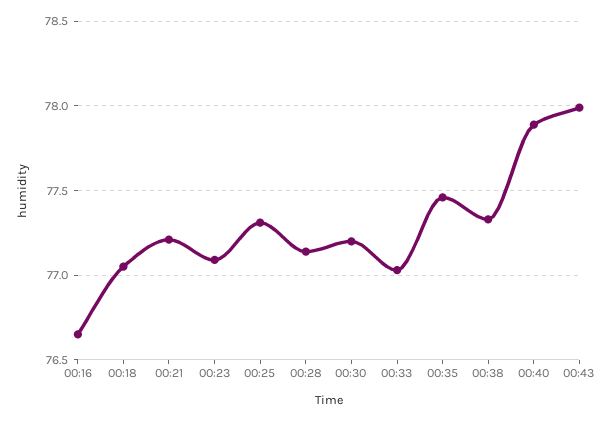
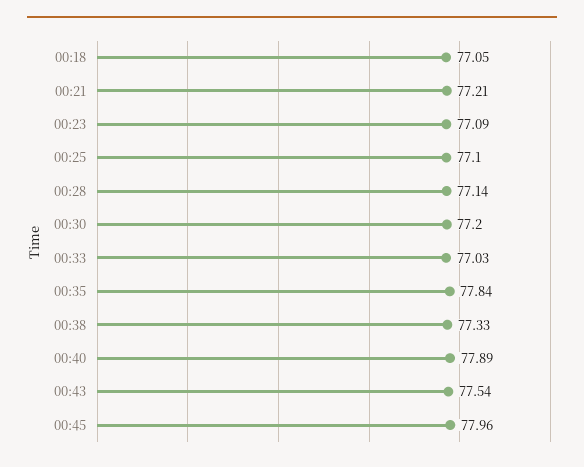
00:16: 76.65 -> none
00:25: 77.3 -> 77.1
00:35: 77.45 -> 77.84
00:43: 78 -> 77.54
00:45: none -> 77.96

